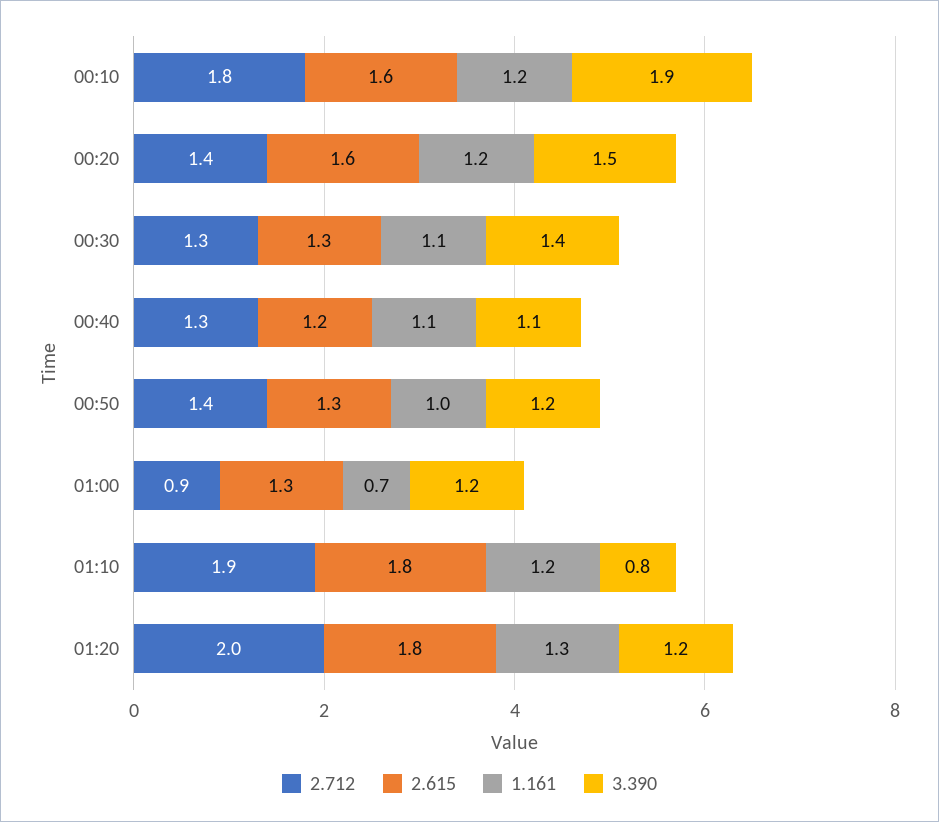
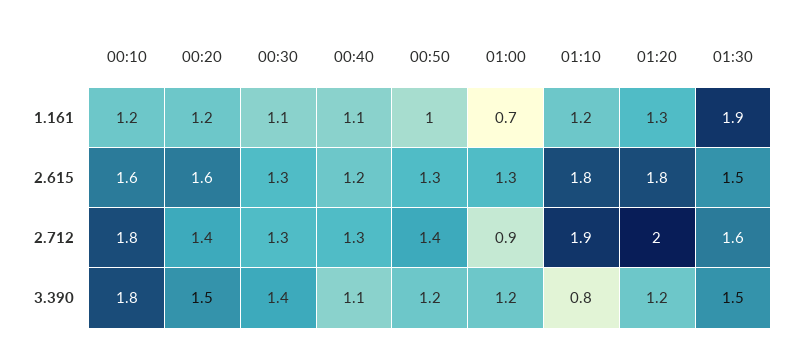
3.390, 00:10: 1.9 -> 1.8
1.161, 01:30: none -> 1.9
2.615, 01:30: none -> 1.5
2.712, 01:30: none -> 1.6
3.390, 01:30: none -> 1.5

